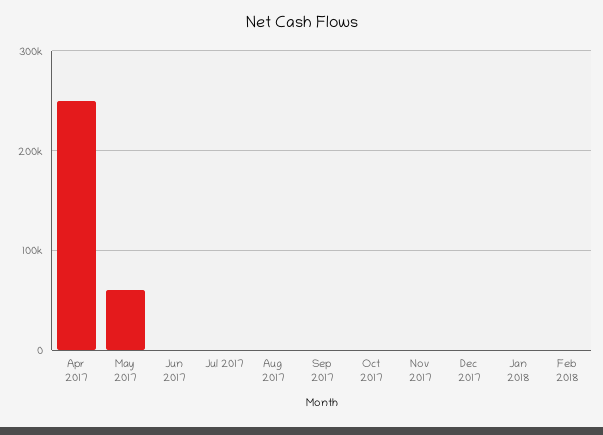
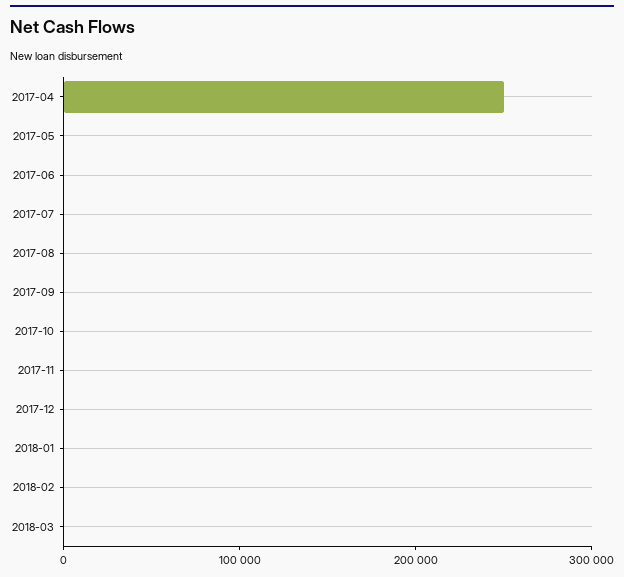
May 2017: 60000 -> 0
2018-03: none -> 0

